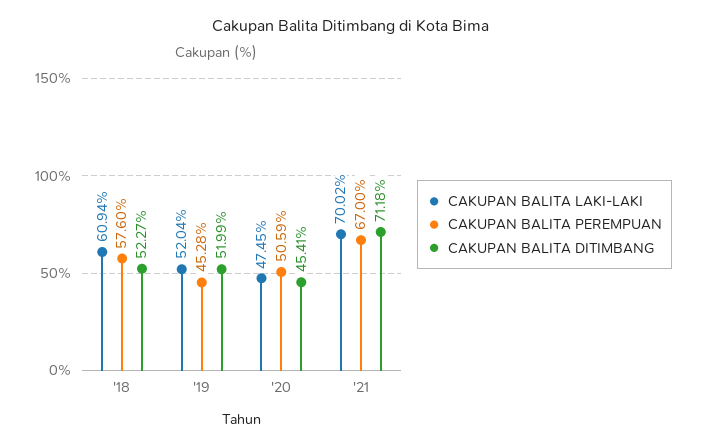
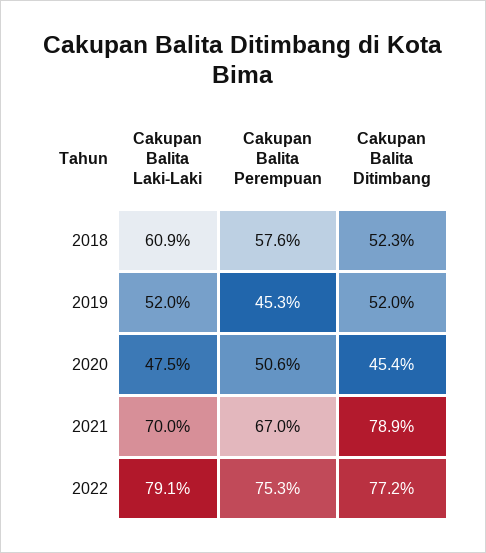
CAKUPAN BALITA DITIMBANG, '21: 71.18 -> 78.9
CAKUPAN BALITA LAKI-LAKI, 2022: none -> 79.1
CAKUPAN BALITA PEREMPUAN, 2022: none -> 75.3
CAKUPAN BALITA DITIMBANG, 2022: none -> 77.2

